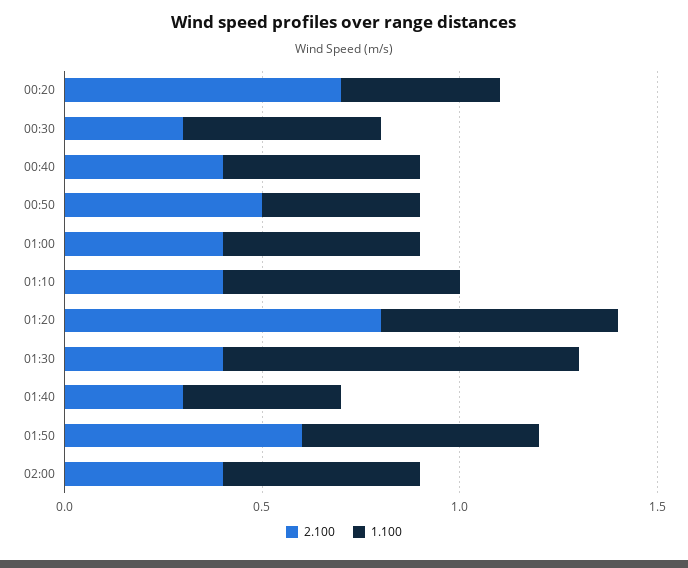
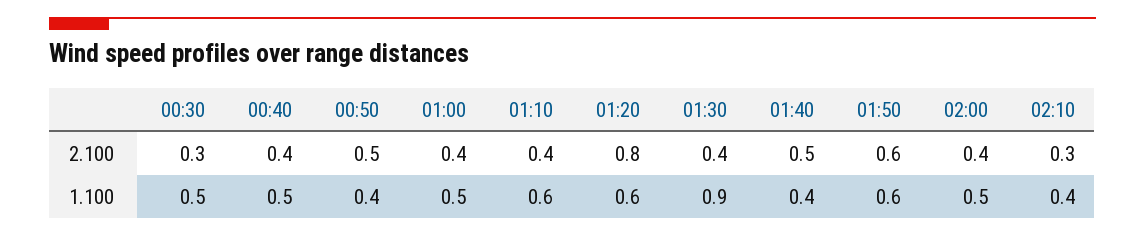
2.100, 00:20: 0.7 -> none
1.100, 00:20: 0.4 -> none
2.100, 01:40: 0.3 -> 0.5
2.100, 02:10: none -> 0.3
1.100, 02:10: none -> 0.4

